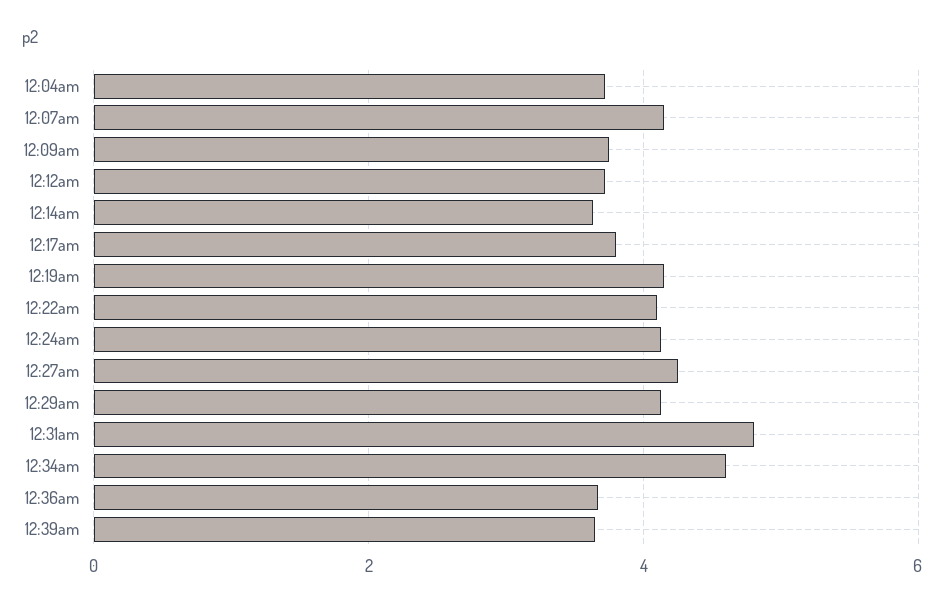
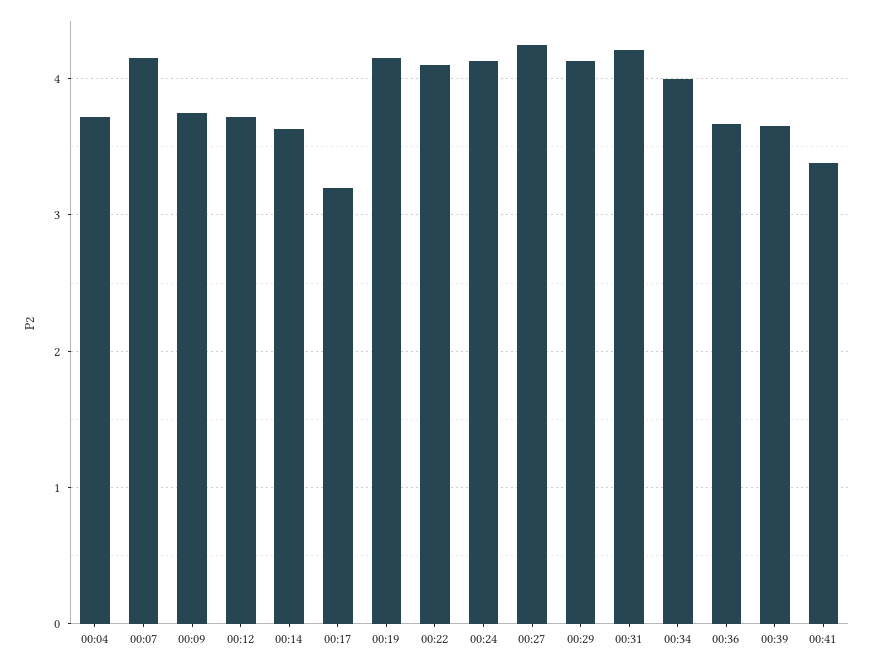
12:17am: 3.8 -> 3.2
12:31am: 4.8 -> 4.2
12:34am: 4.6 -> 4
00:41: none -> 3.4

